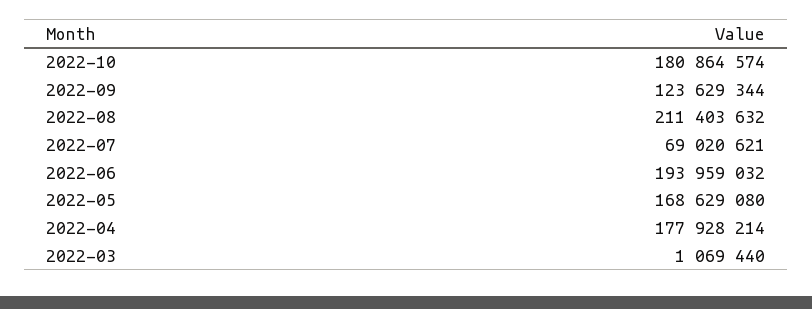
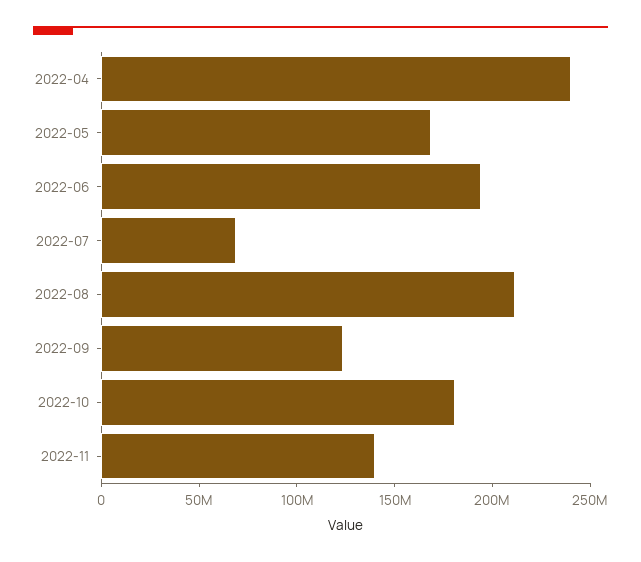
2022-04: 177928214 -> 240000000
2022-03: 1069440 -> none
2022-11: none -> 140000000

